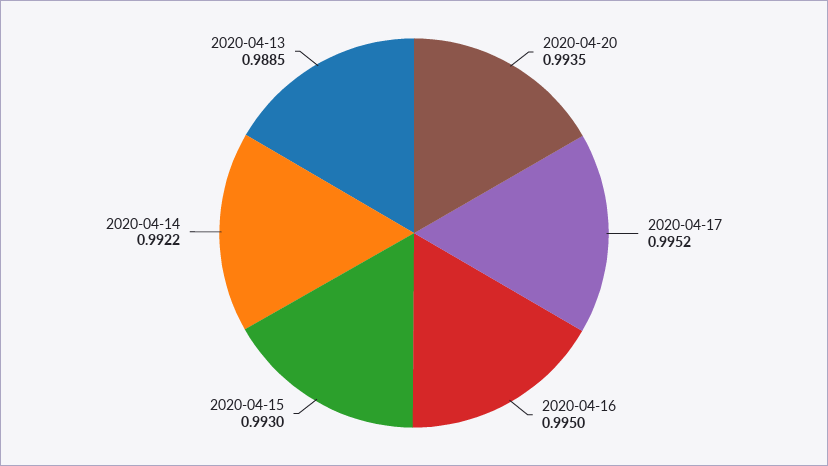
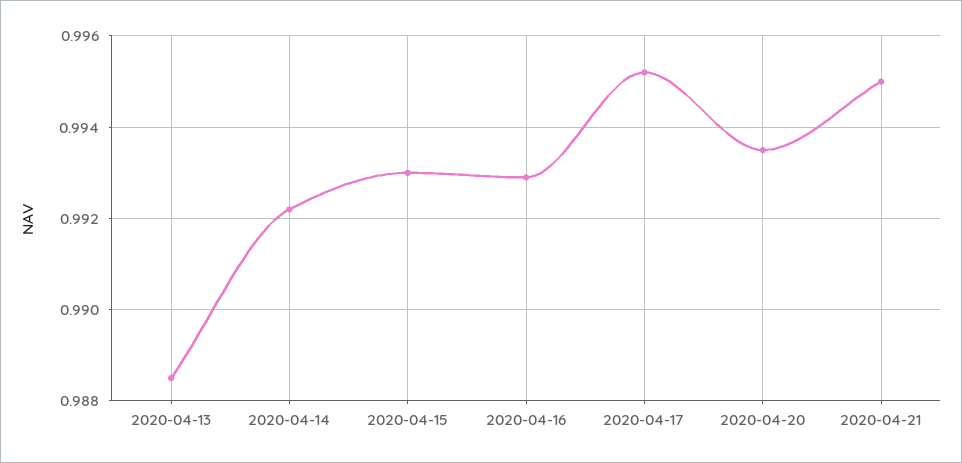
2020-04-16: 0.995 -> 0.993
2020-04-21: none -> 0.995

